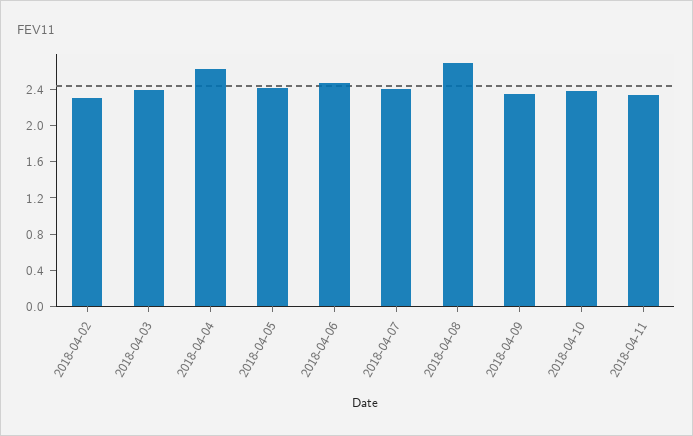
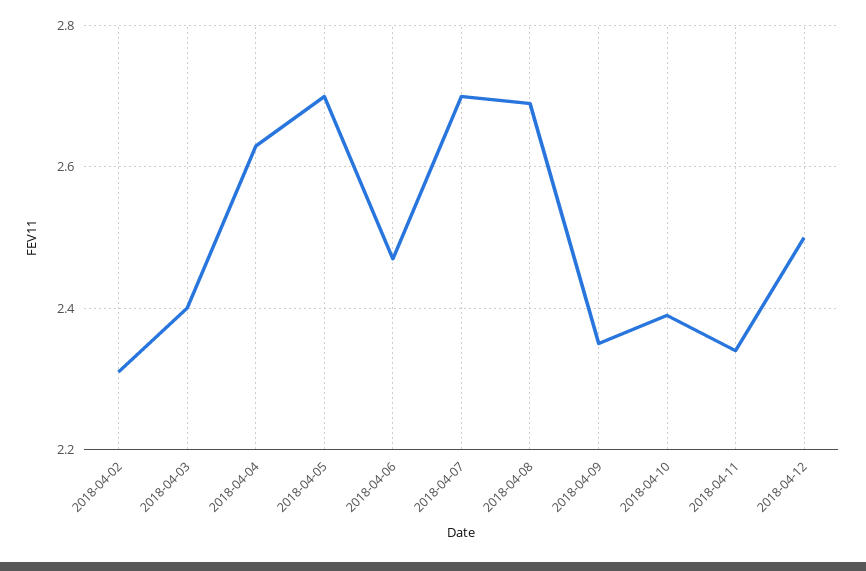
2018-04-05: 2.4 -> 2.7
2018-04-07: 2.4 -> 2.7
2018-04-12: none -> 2.5

